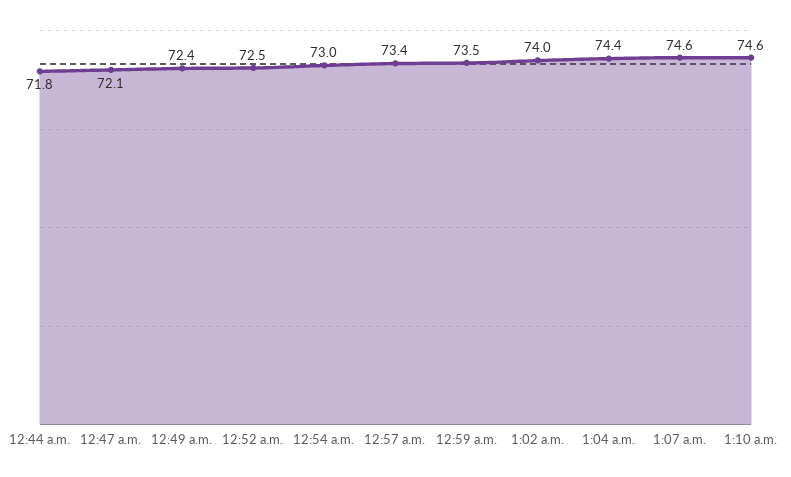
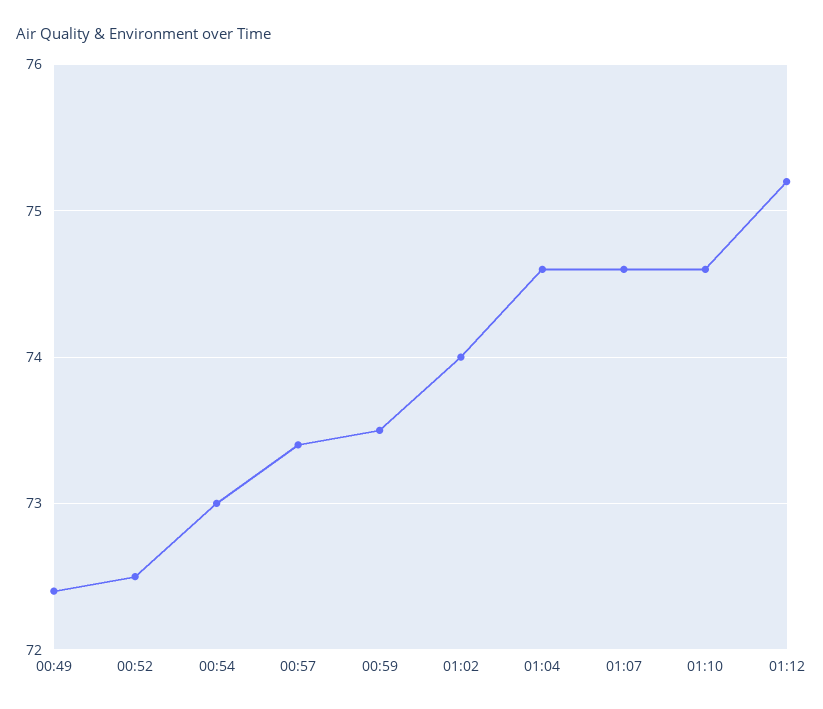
12:44 a.m.: 71.8 -> none
12:47 a.m.: 72.1 -> none
1:04 a.m.: 74.4 -> 74.6
01:12: none -> 75.2

